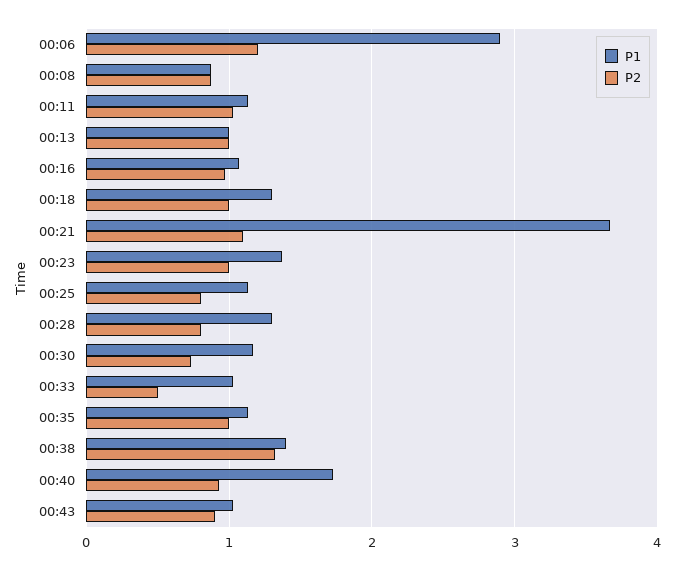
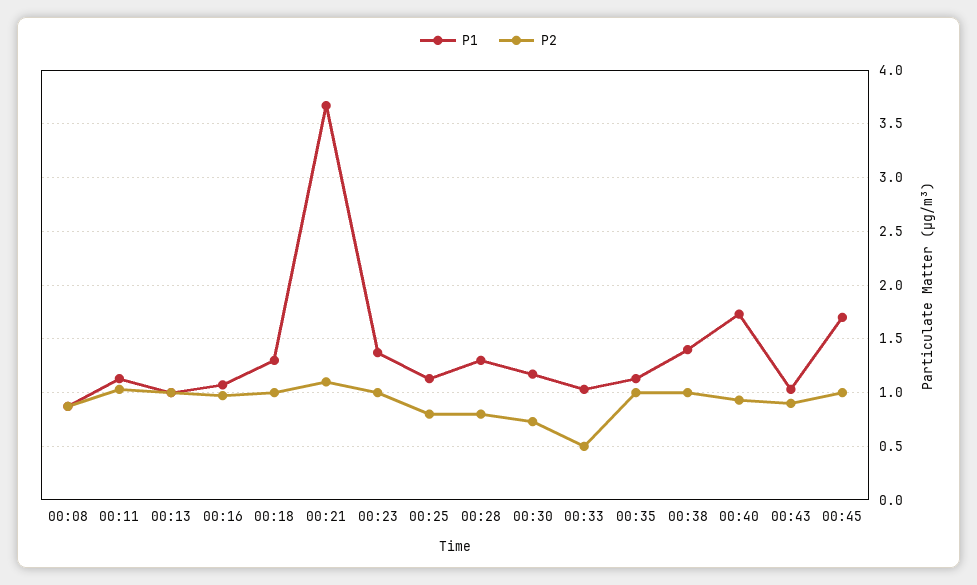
P1, 00:06: 2.9 -> none
P2, 00:06: 1.2 -> none
P2, 00:38: 1.3 -> 1
P1, 00:45: none -> 1.7
P2, 00:45: none -> 1

